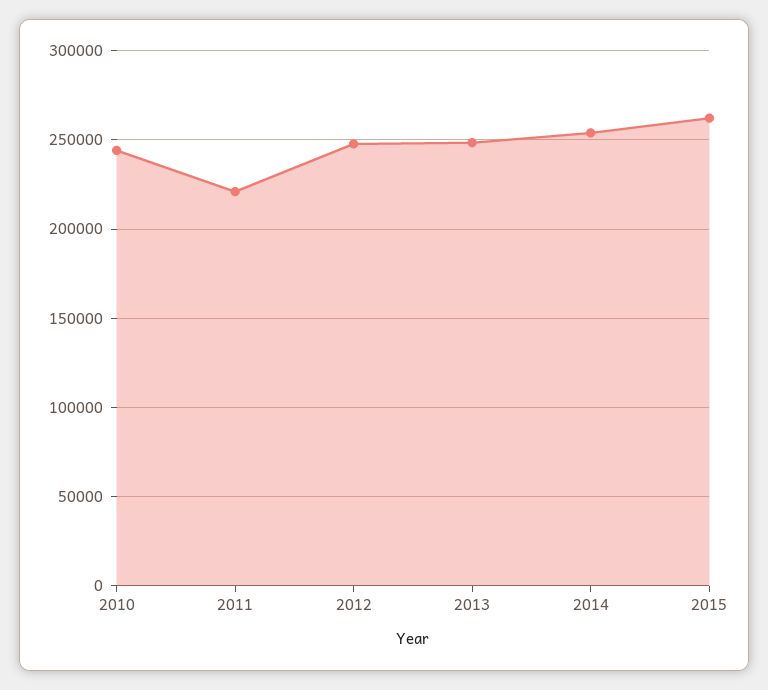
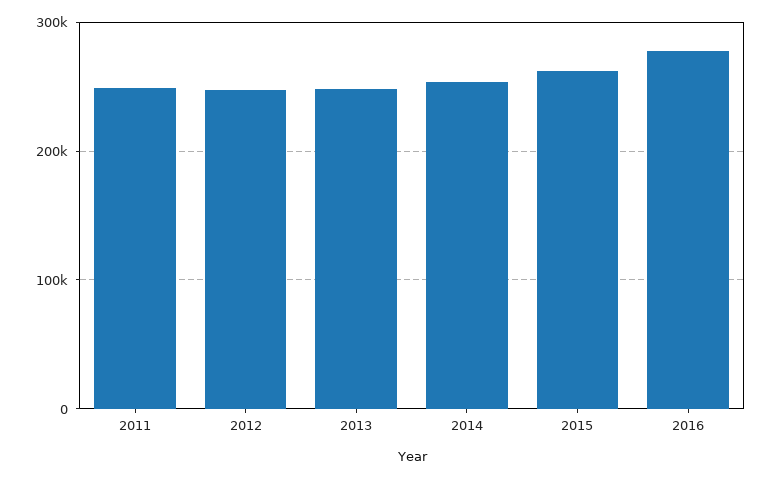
2010: 245000 -> none
2011: 220000 -> 250000
2016: none -> 280000

